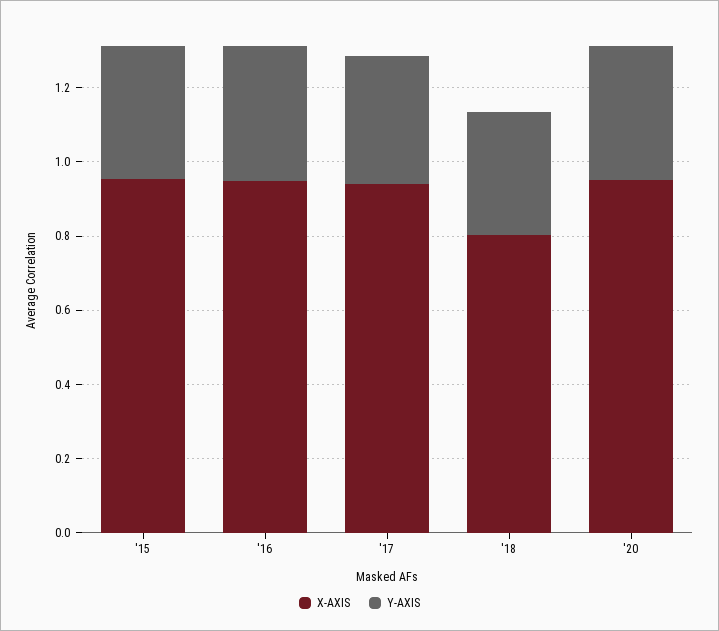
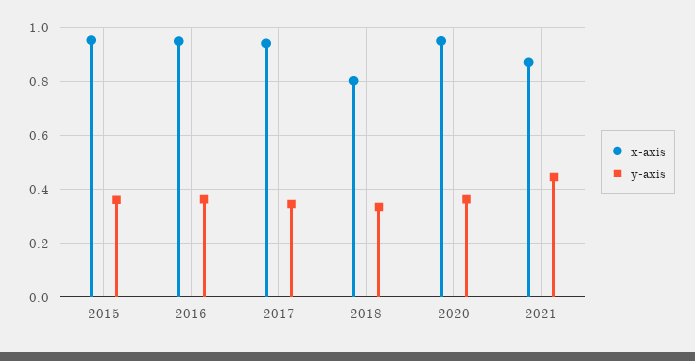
X-AXIS, 2021: none -> 0.875
Y-AXIS, 2021: none -> 0.45

